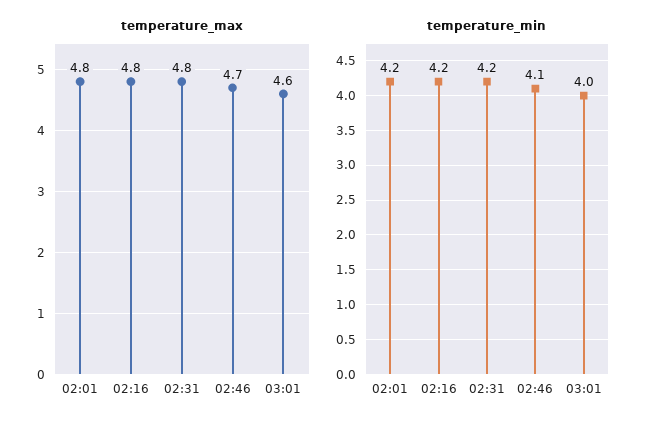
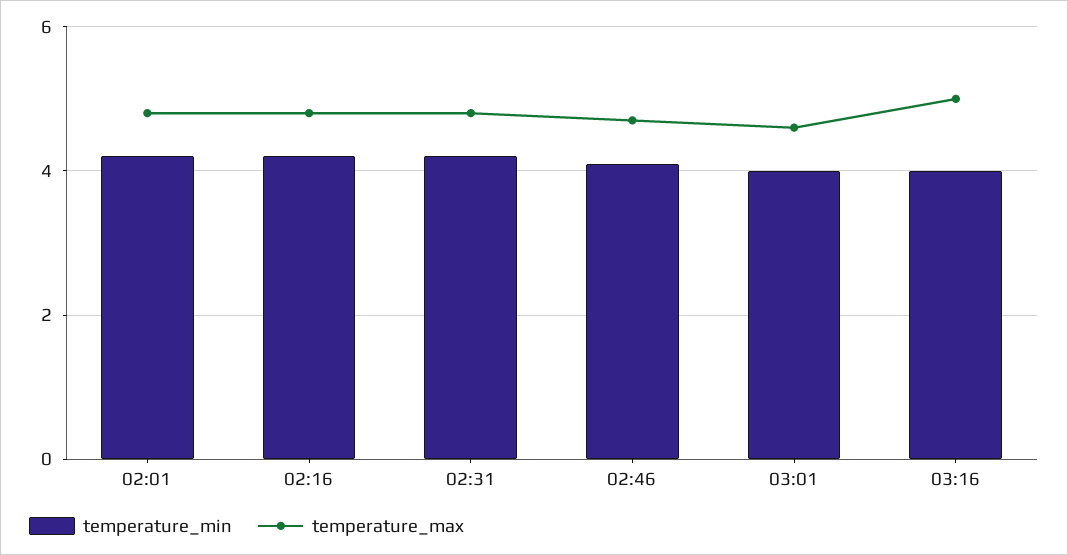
temperature_min, 03:16: none -> 4
temperature_max, 03:16: none -> 5

